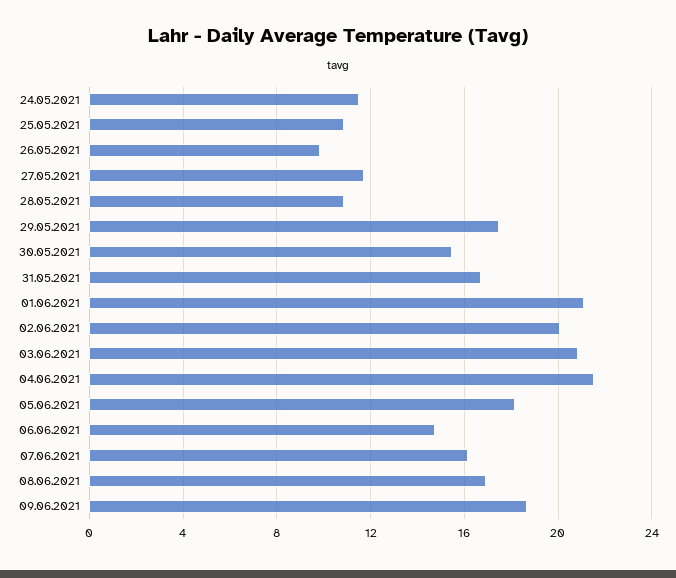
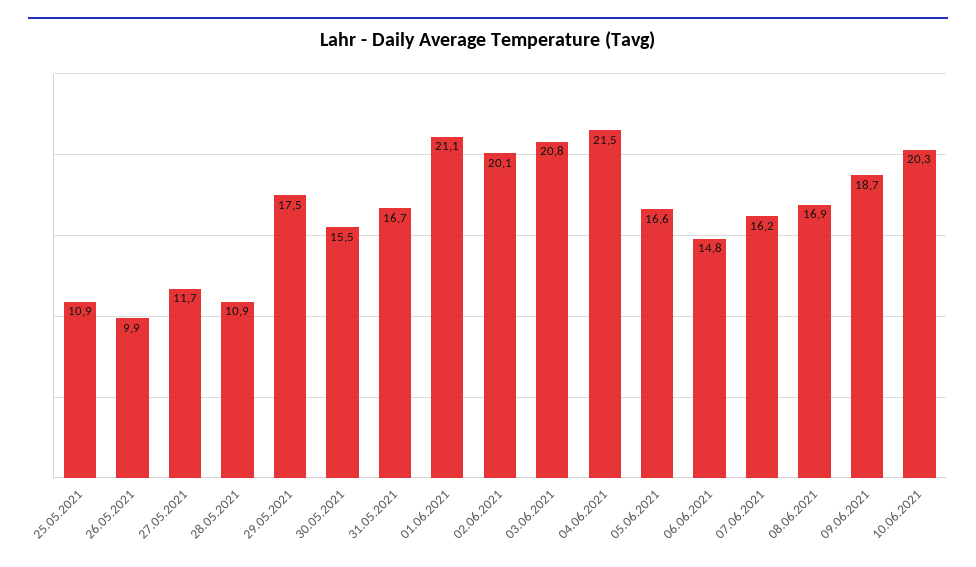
24.05.2021: 11.5 -> none
05.06.2021: 18 -> 16.6
10.06.2021: none -> 20.3

